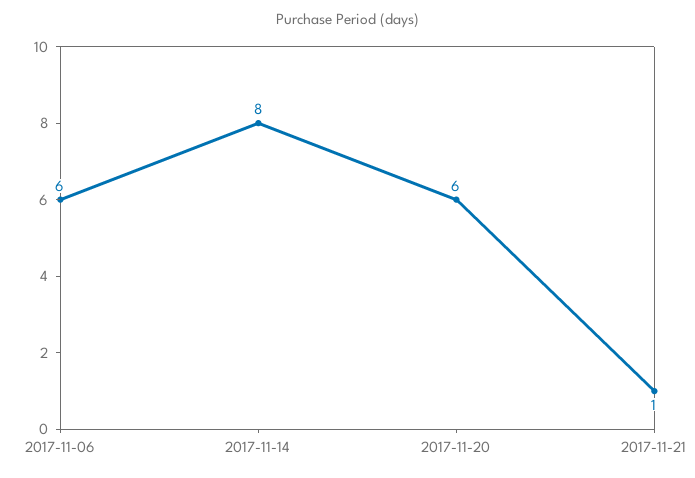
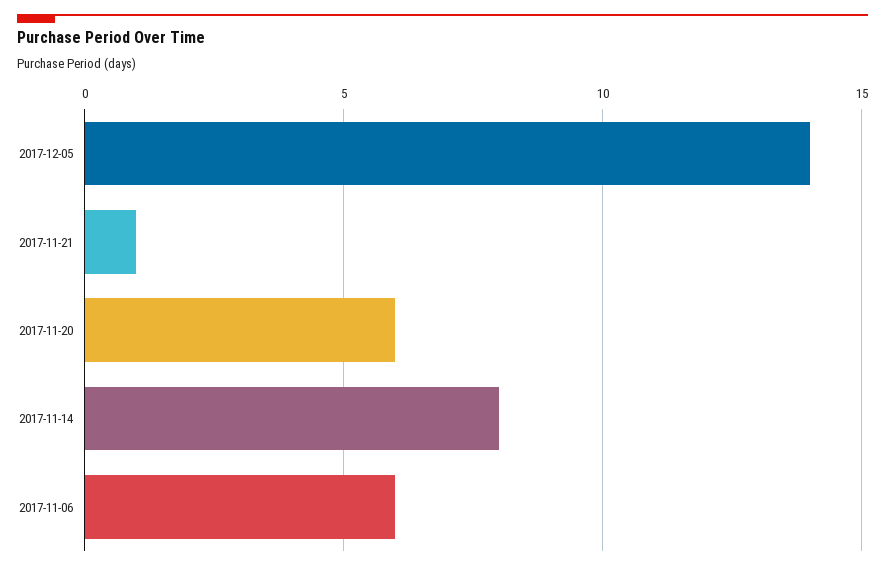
2017-12-05: none -> 14

